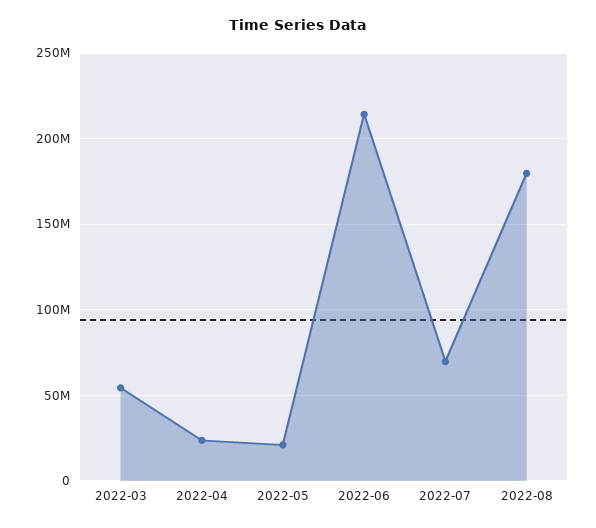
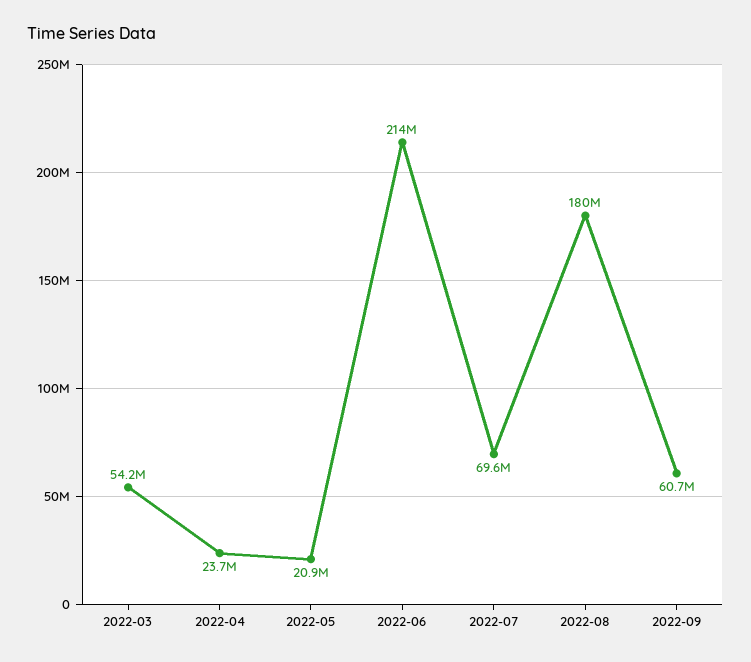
2022-09: none -> 60700000

